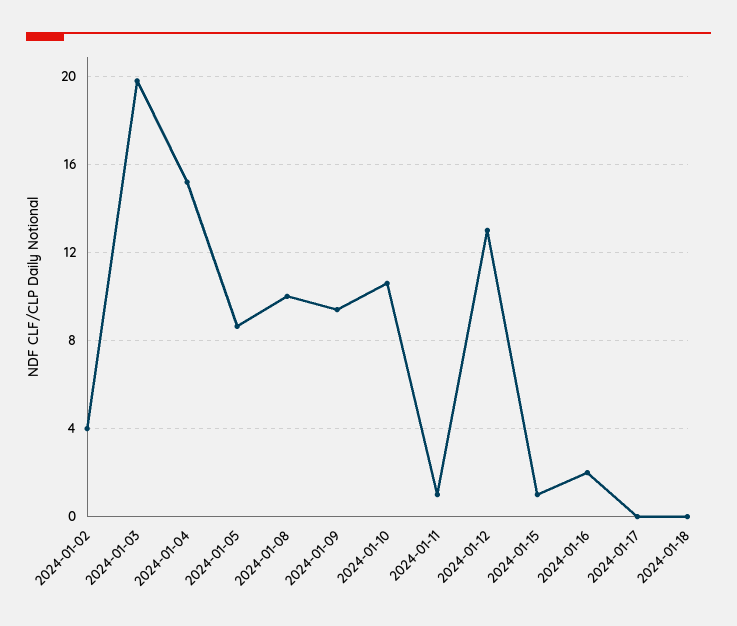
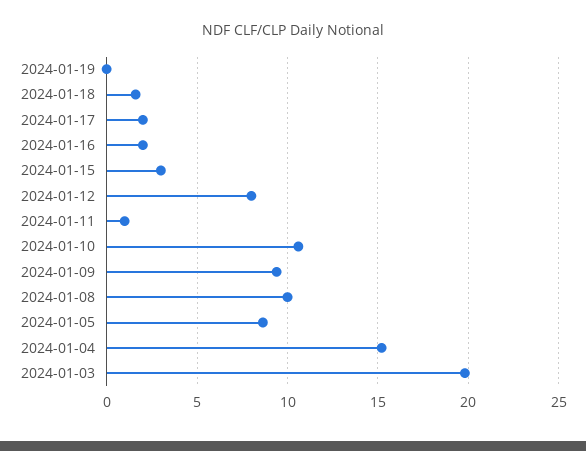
2024-01-02: 4 -> none
2024-01-12: 13 -> 8
2024-01-15: 1 -> 3
2024-01-17: 0 -> 2
2024-01-18: 0 -> 1.5
2024-01-19: none -> 0

